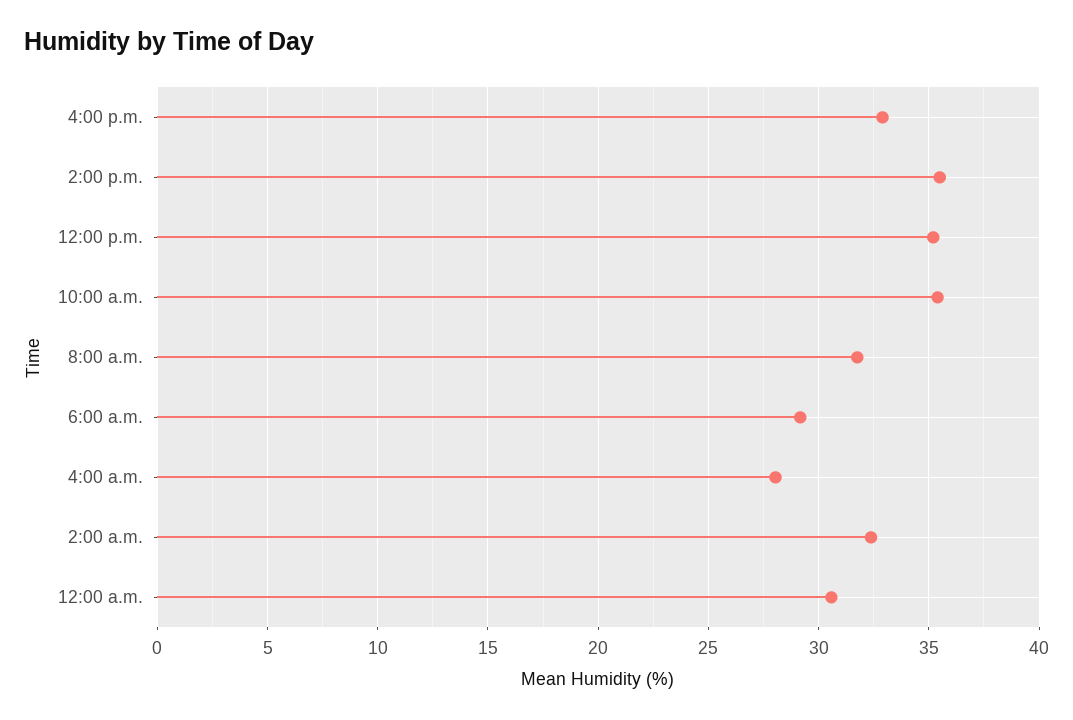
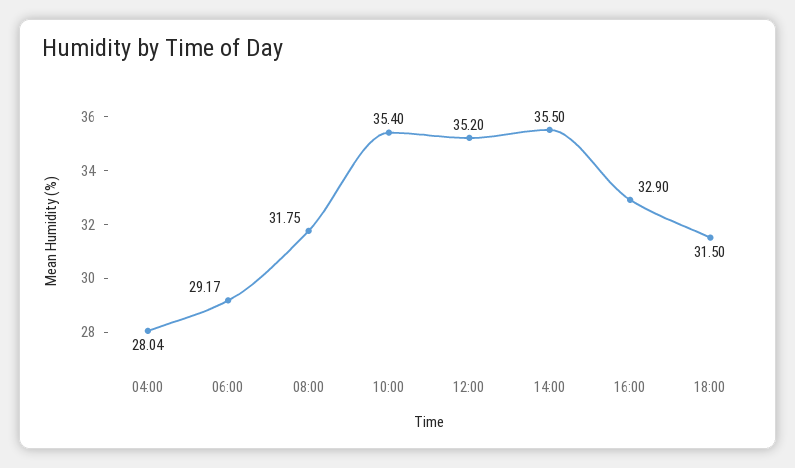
2:00 a.m.: 32.5 -> none
12:00 a.m.: 30.5 -> none
18:00: none -> 31.5

